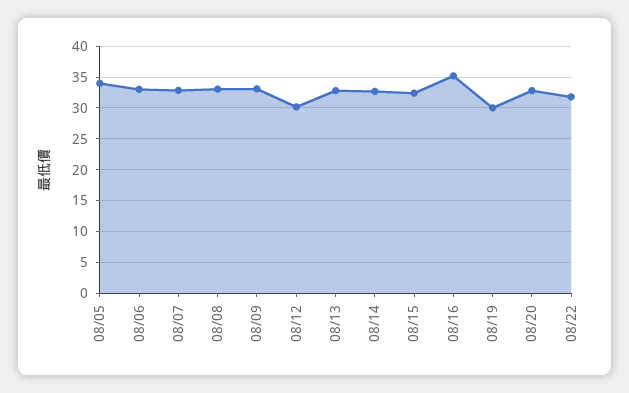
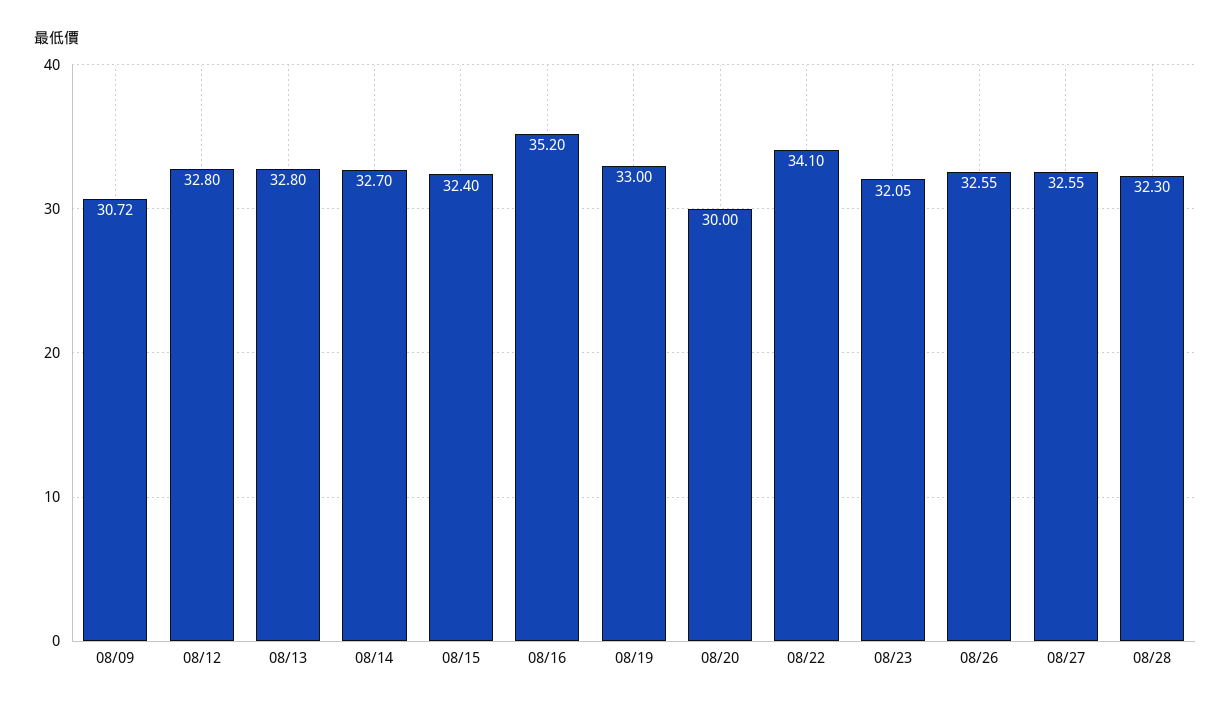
08/05: 34 -> none
08/06: 33 -> none
08/07: 33 -> none
08/08: 33 -> none
08/09: 33 -> 30.72
08/12: 30 -> 32.8
08/19: 30 -> 33
08/20: 33 -> 30
08/22: 32 -> 34.1
08/23: none -> 32.05
08/26: none -> 32.55
08/27: none -> 32.55
08/28: none -> 32.3

